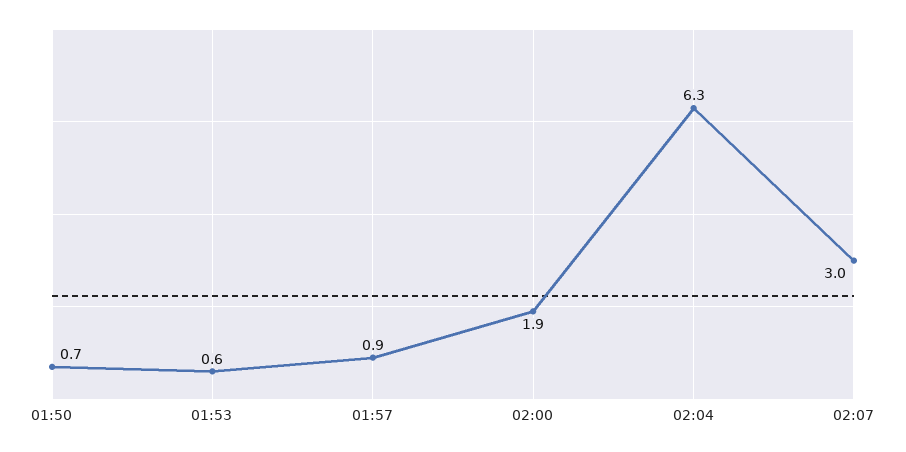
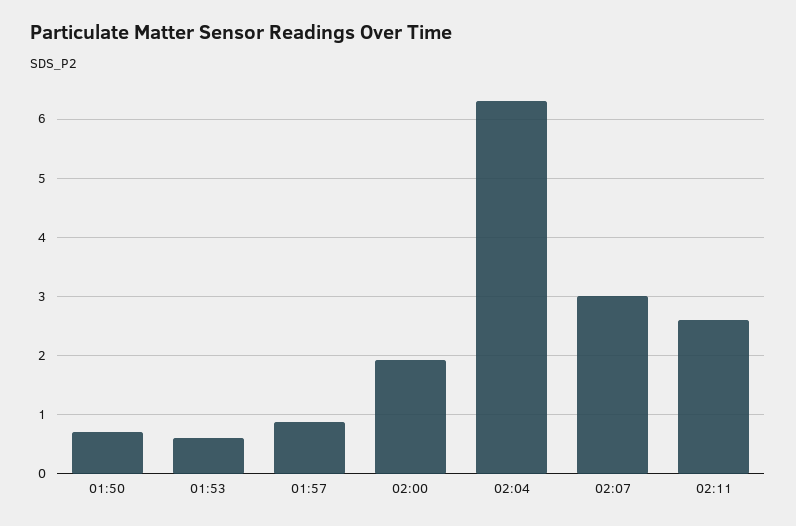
02:11: none -> 2.6

